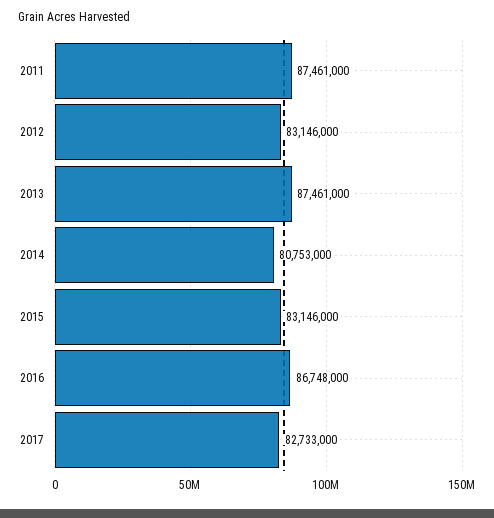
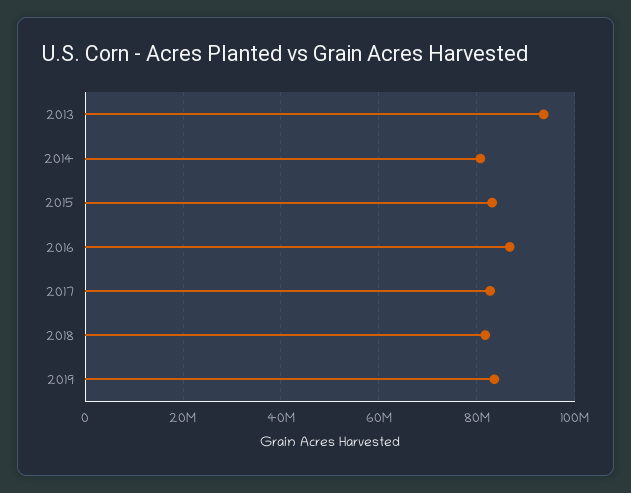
2011: 87461000 -> none
2012: 83146000 -> none
2013: 87461000 -> 94000000
2018: none -> 82000000
2019: none -> 84000000

